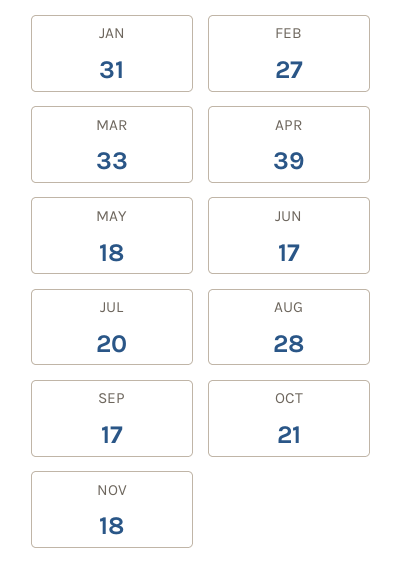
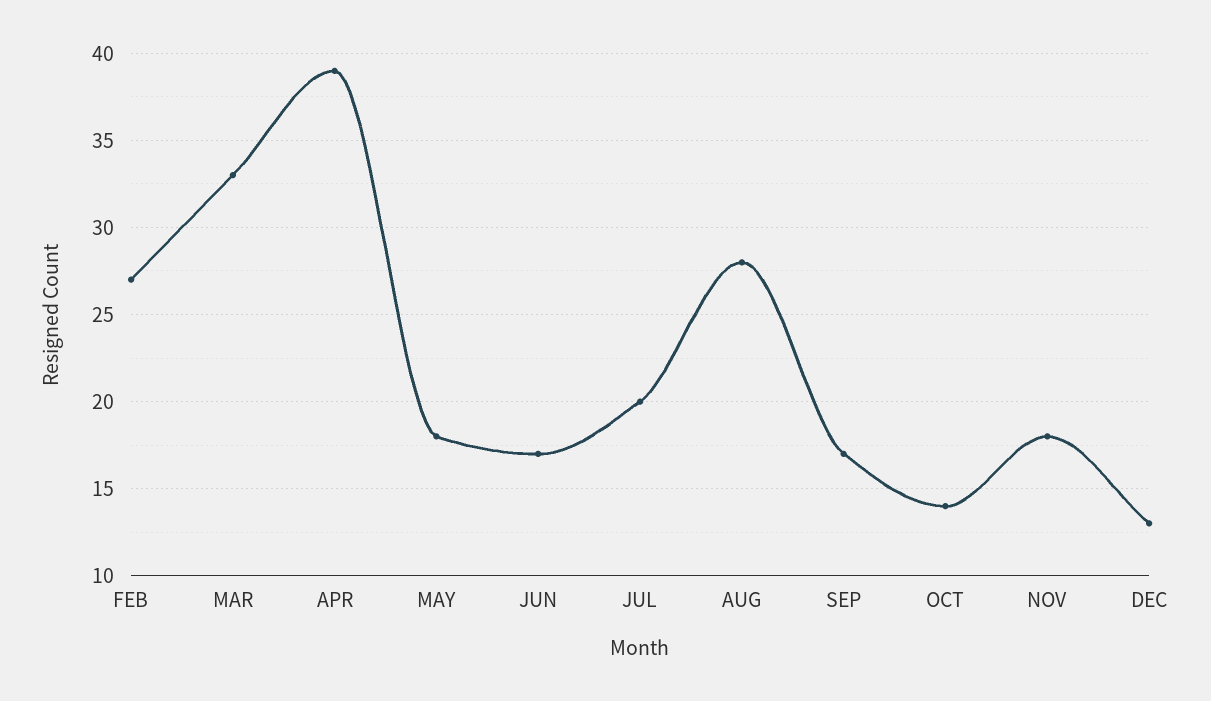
JAN: 31 -> none
OCT: 21 -> 14
DEC: none -> 13

